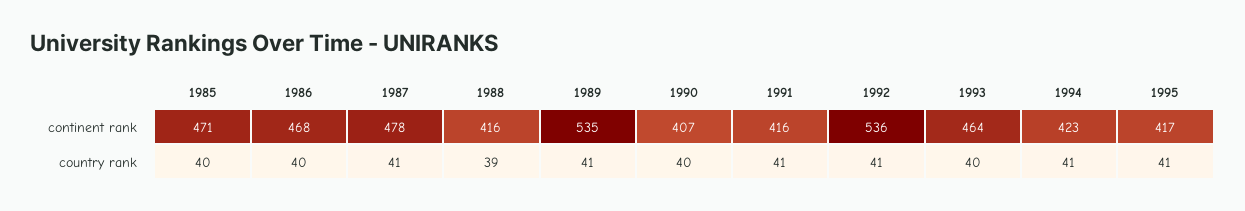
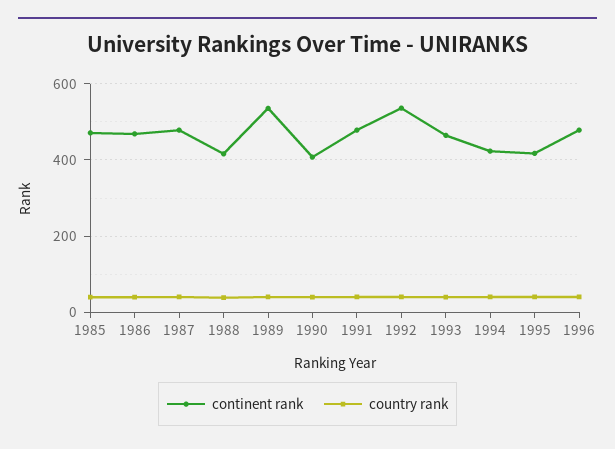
continent rank, 1991: 416 -> 480
continent rank, 1996: none -> 480
country rank, 1996: none -> 40

